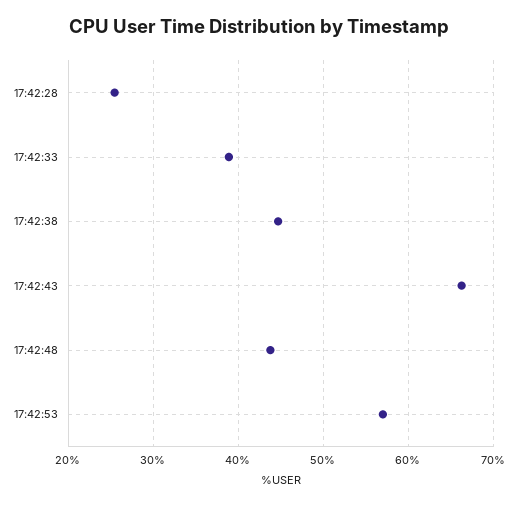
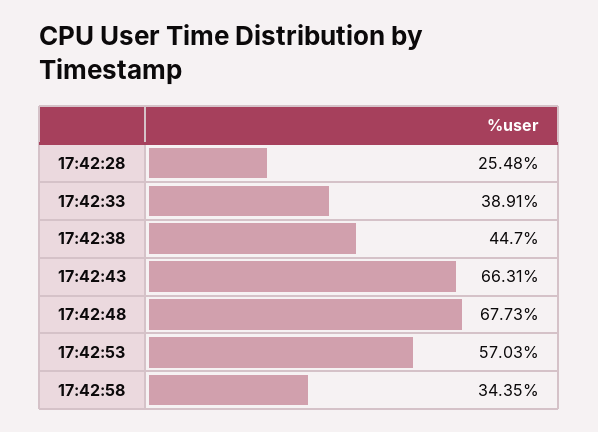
17:42:48: 44 -> 67.73
17:42:58: none -> 34.35

